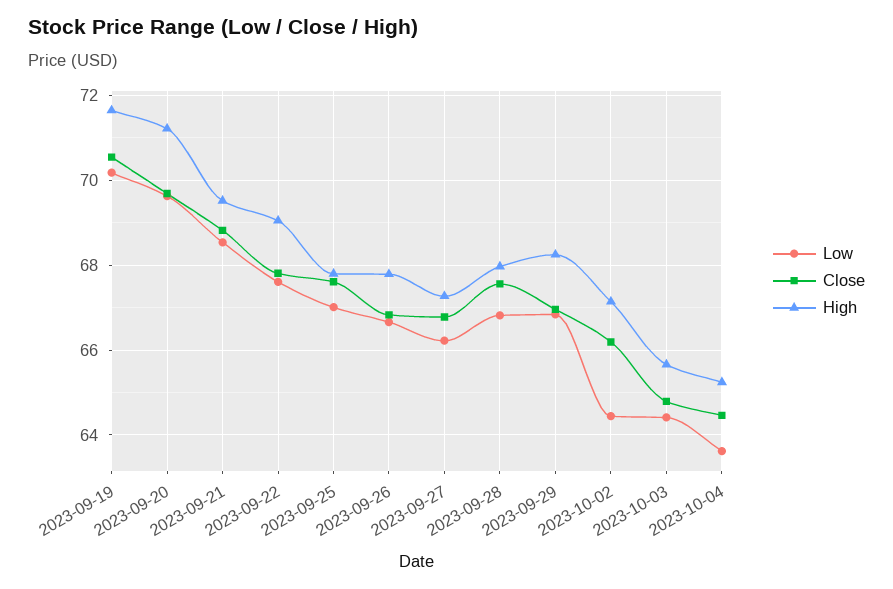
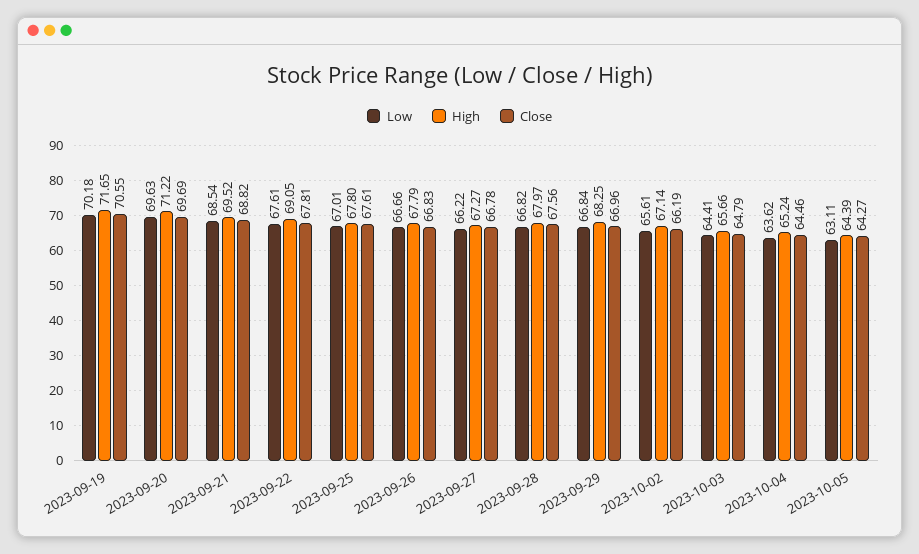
Low, 2023-10-02: 64.4 -> 65.61
Low, 2023-10-05: none -> 63.11
High, 2023-10-05: none -> 64.39
Close, 2023-10-05: none -> 64.27

